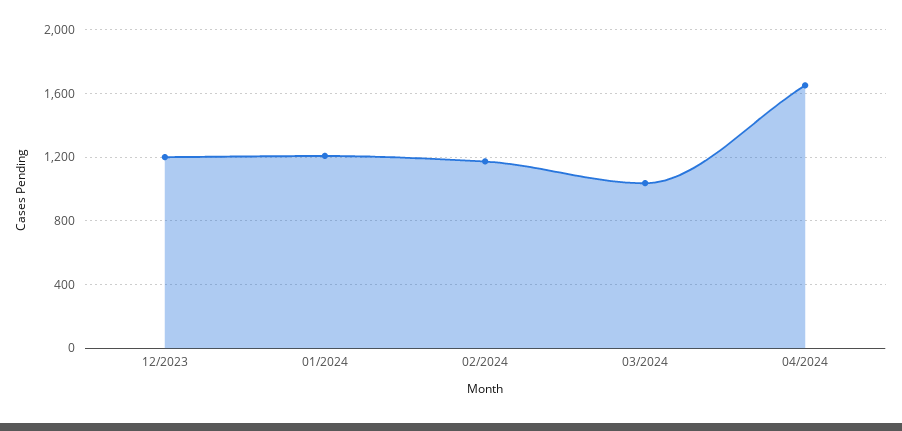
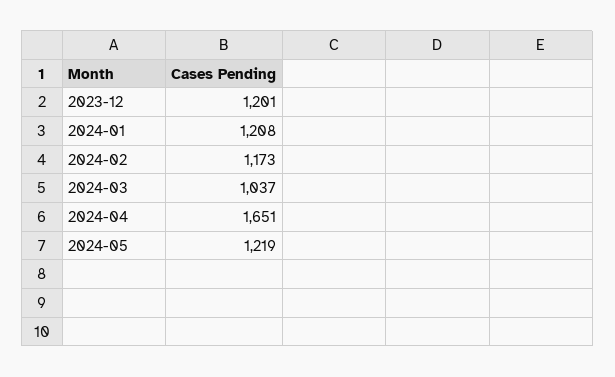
2024-05: none -> 1219

